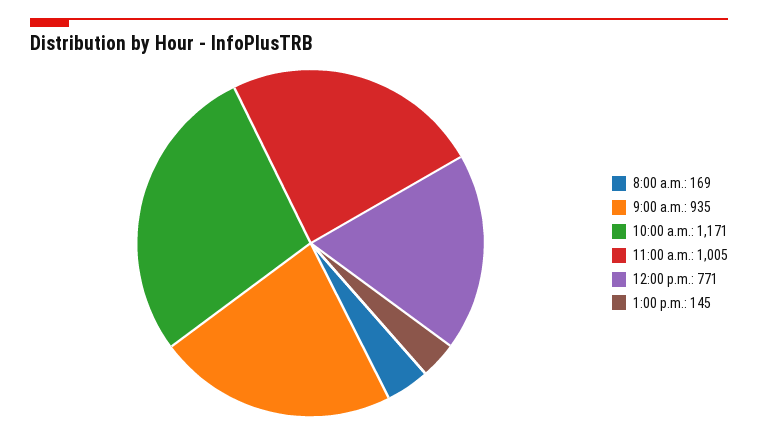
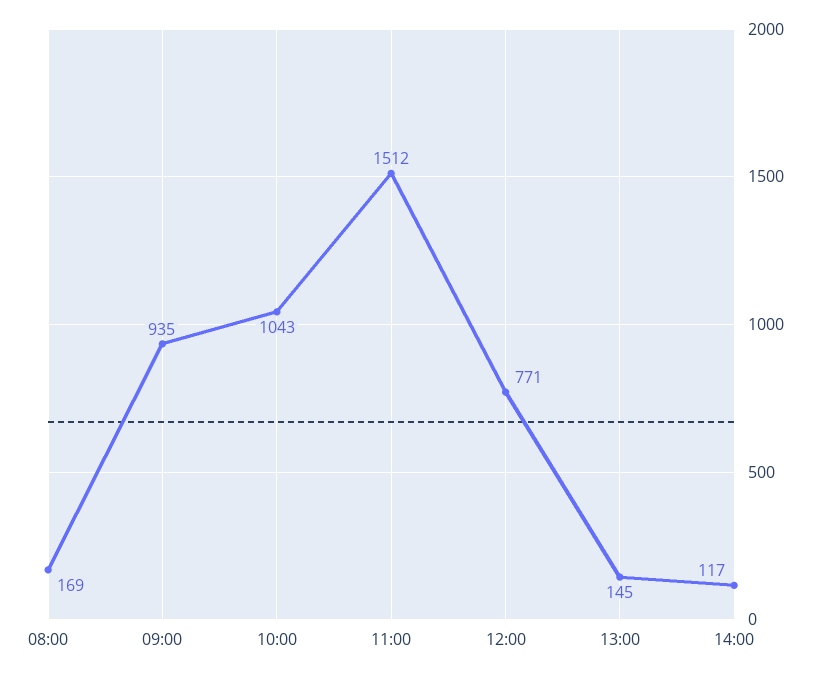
10:00 a.m.: 1171 -> 1043
11:00 a.m.: 1005 -> 1512
14:00: none -> 117

